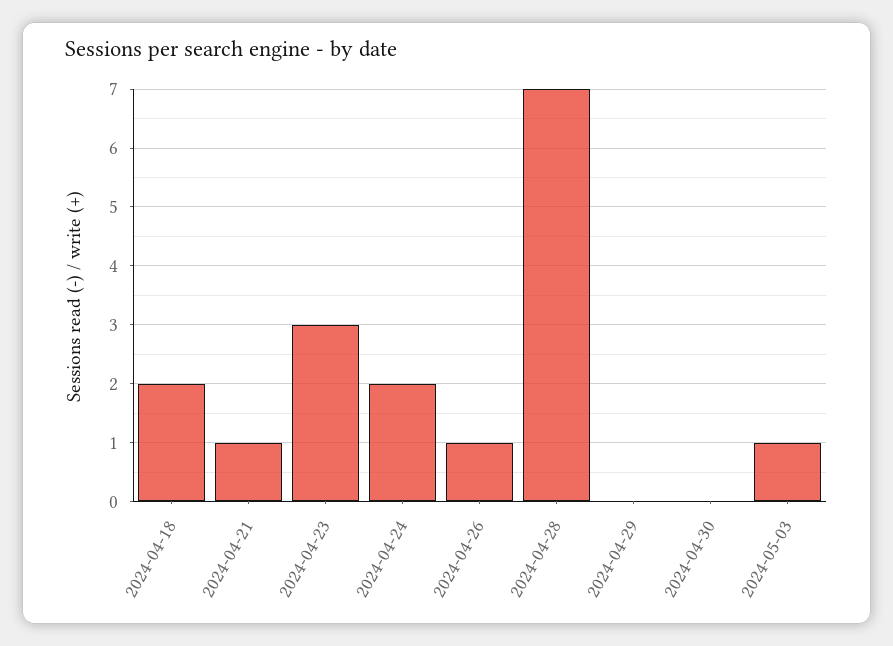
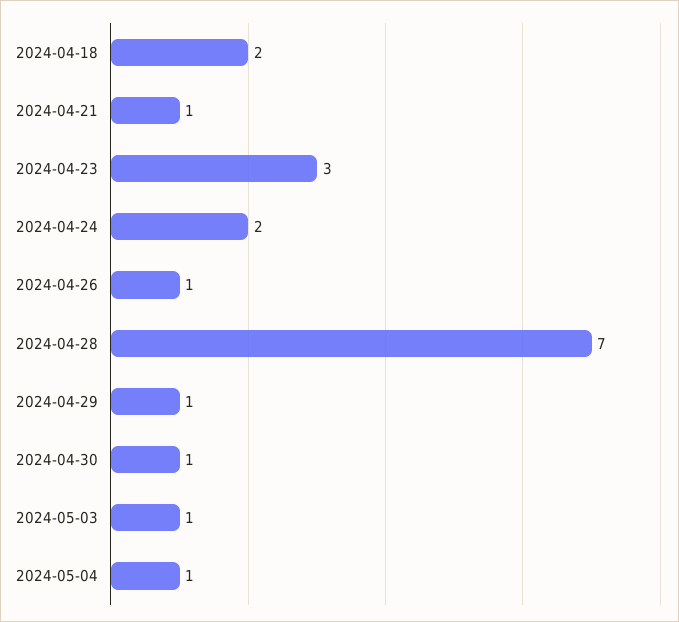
2024-04-29: 0 -> 1
2024-04-30: 0 -> 1
2024-05-04: none -> 1

